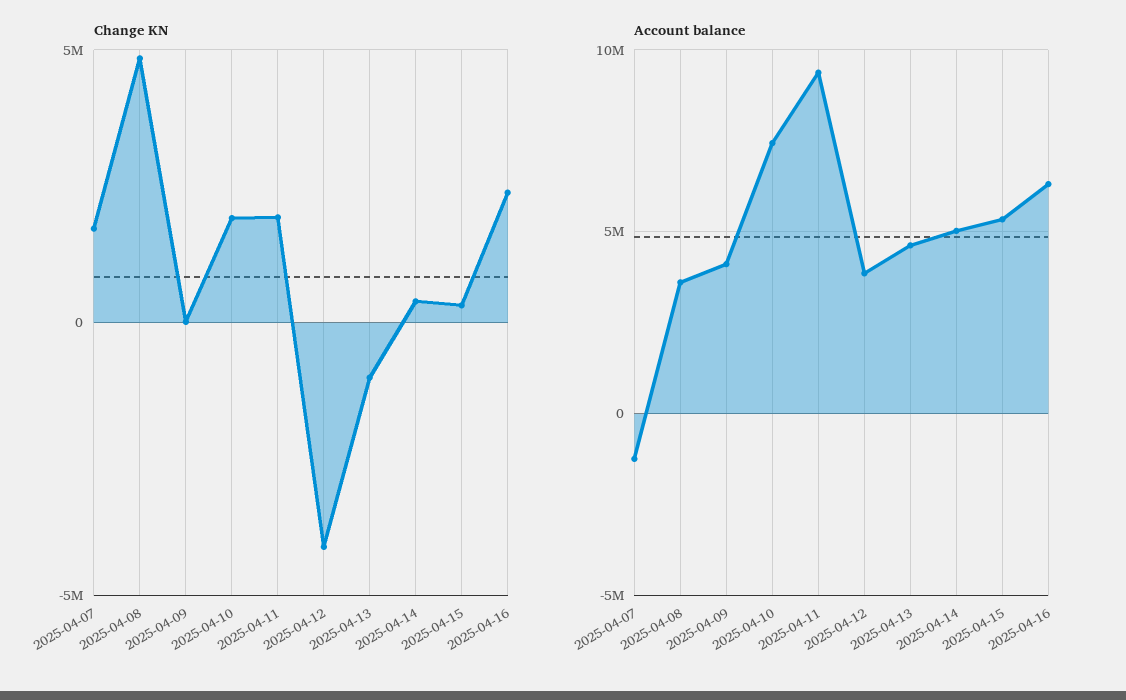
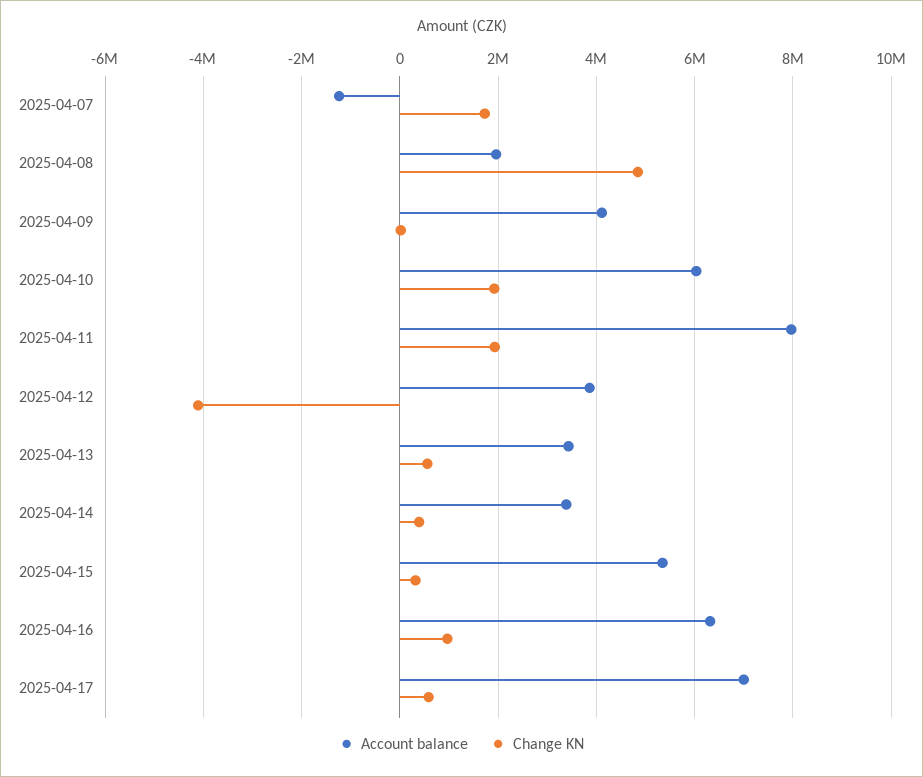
Change KN, 2025-04-13: -1000000 -> 600000
Change KN, 2025-04-16: 2500000 -> 1000000
Account balance, 2025-04-08: 3500000 -> 2000000
Account balance, 2025-04-10: 7500000 -> 6000000
Account balance, 2025-04-11: 9500000 -> 8000000
Account balance, 2025-04-13: 4500000 -> 3400000
Account balance, 2025-04-14: 5000000 -> 3400000
Account balance, 2025-04-17: none -> 7000000
Change KN, 2025-04-17: none -> 600000

